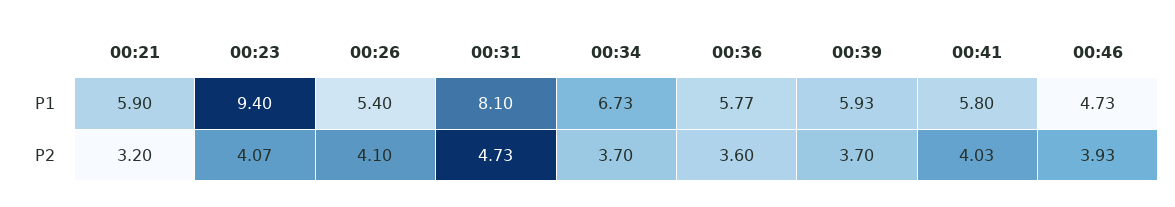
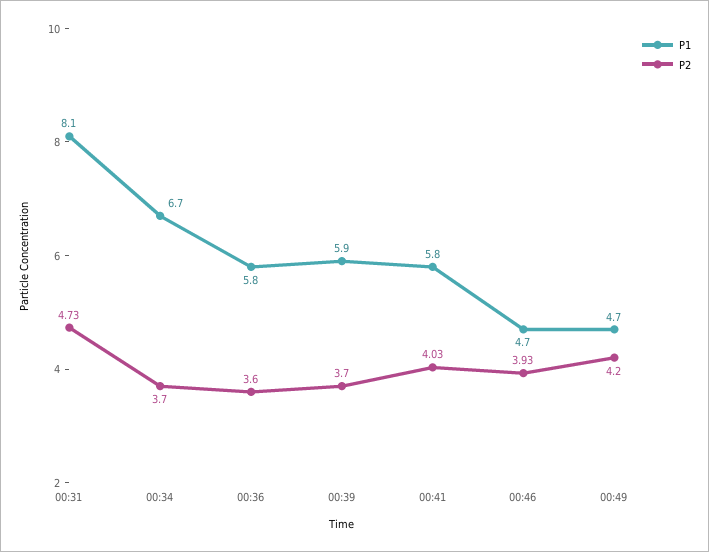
P1, 00:21: 5.9 -> none
P1, 00:23: 9.4 -> none
P1, 00:26: 5.4 -> none
P2, 00:21: 3.2 -> none
P2, 00:23: 4.07 -> none
P2, 00:26: 4.1 -> none
P1, 00:49: none -> 4.7
P2, 00:49: none -> 4.2

